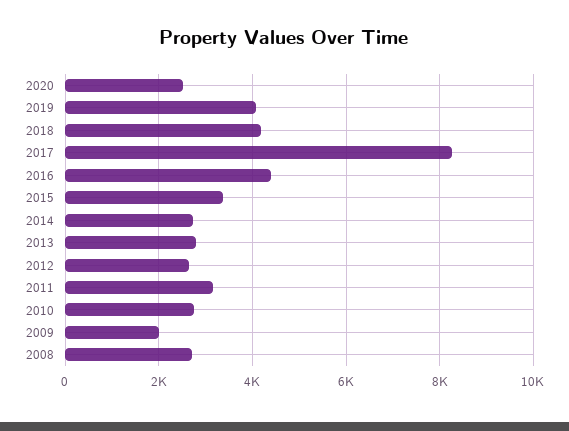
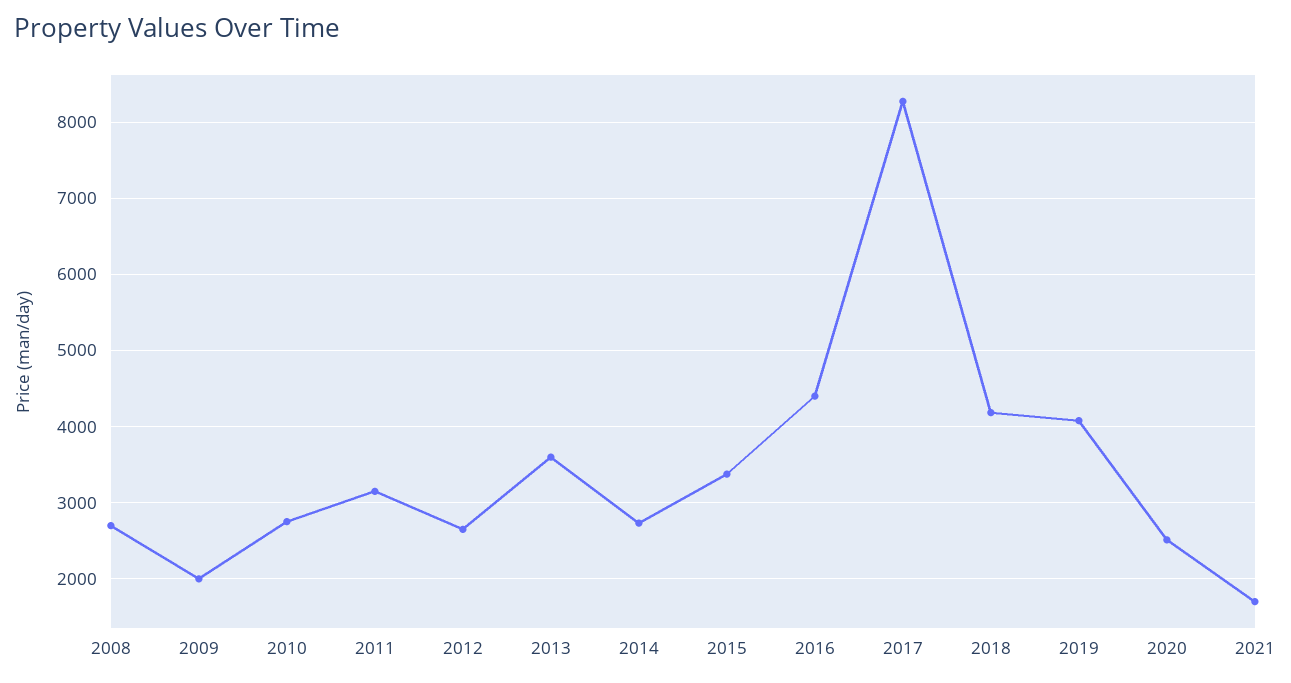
2013: 2800 -> 3600
2021: none -> 1700

